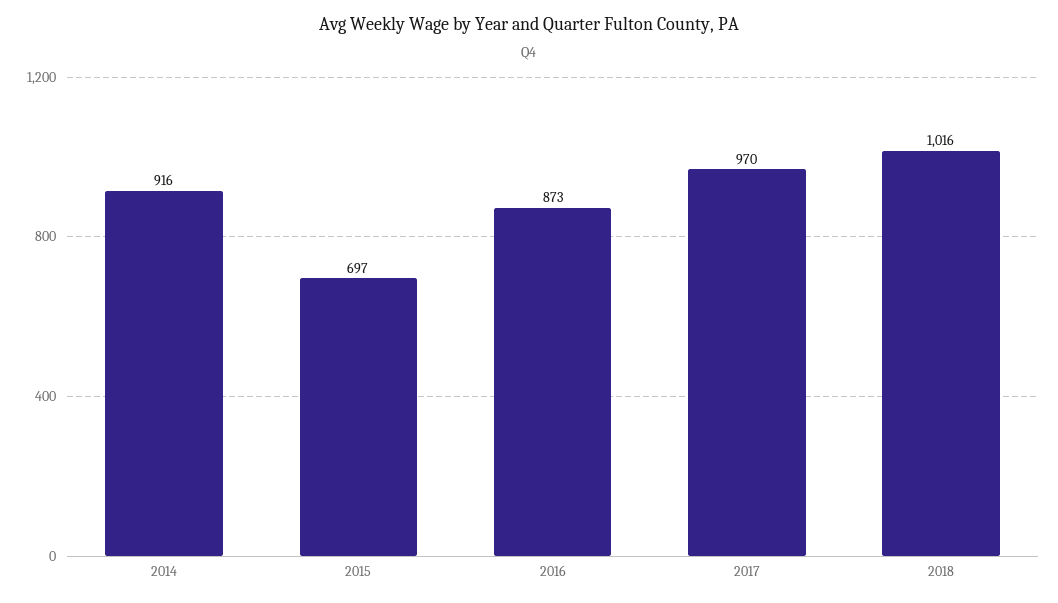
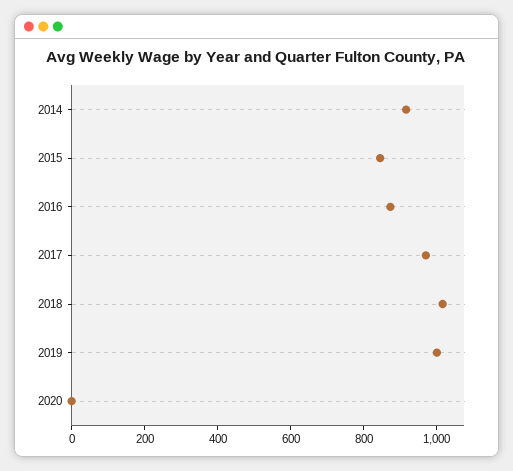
2015: 697 -> 850
2019: none -> 1000
2020: none -> 0

